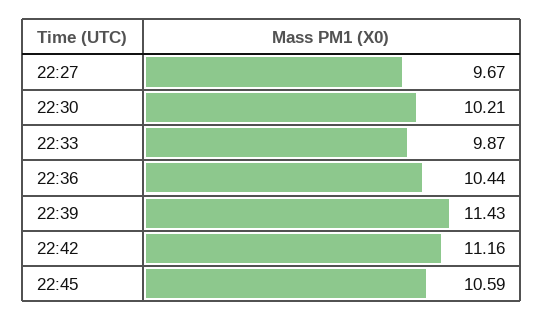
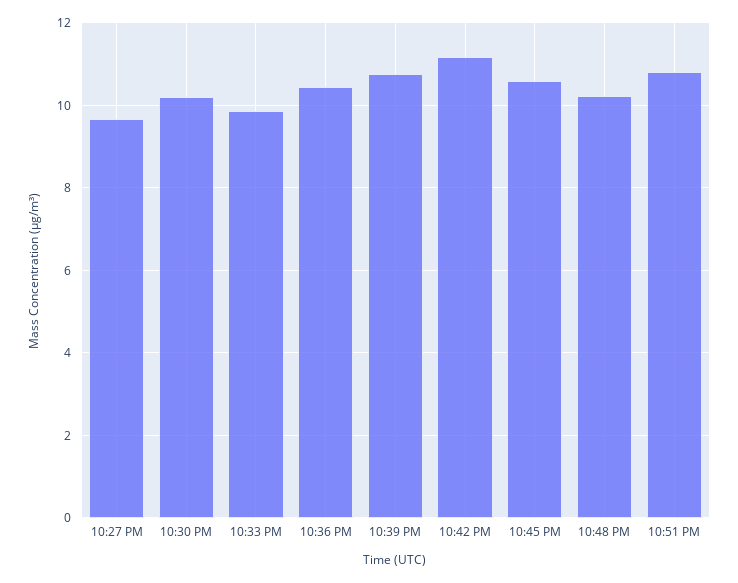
22:39: 11.43 -> 10.8
10:48 PM: none -> 10.2
10:51 PM: none -> 10.8

